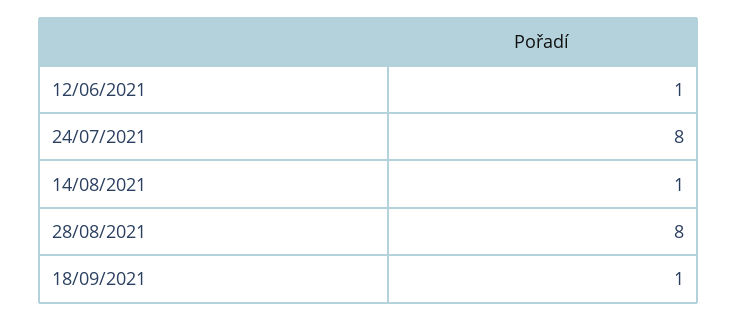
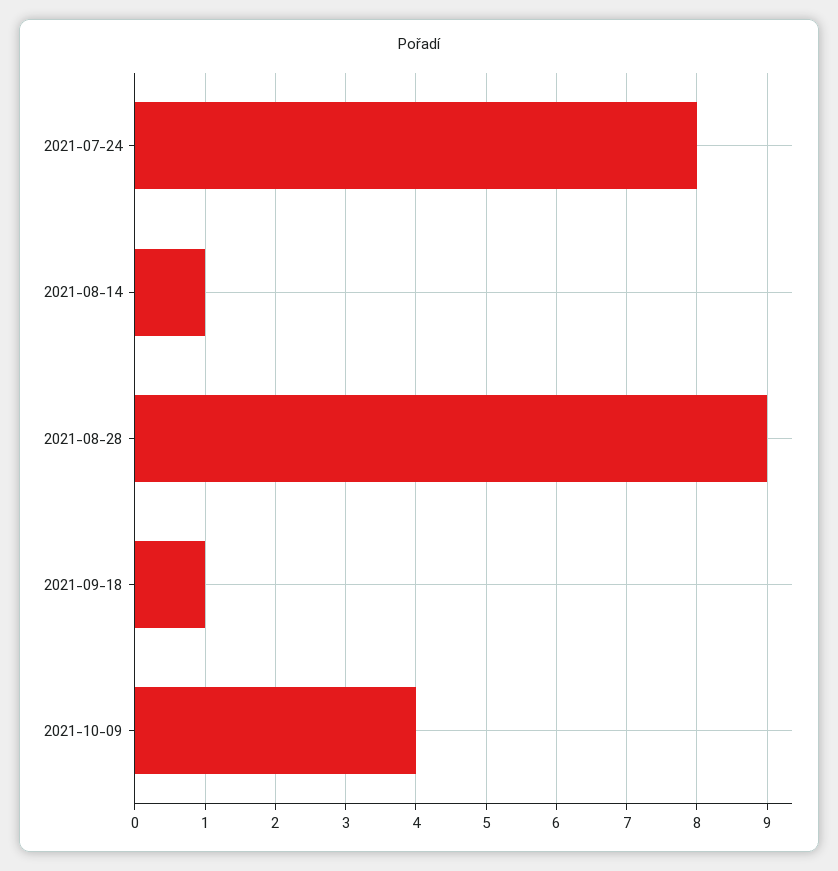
12/06/2021: 1 -> none
28/08/2021: 8 -> 9
2021-10-09: none -> 4

